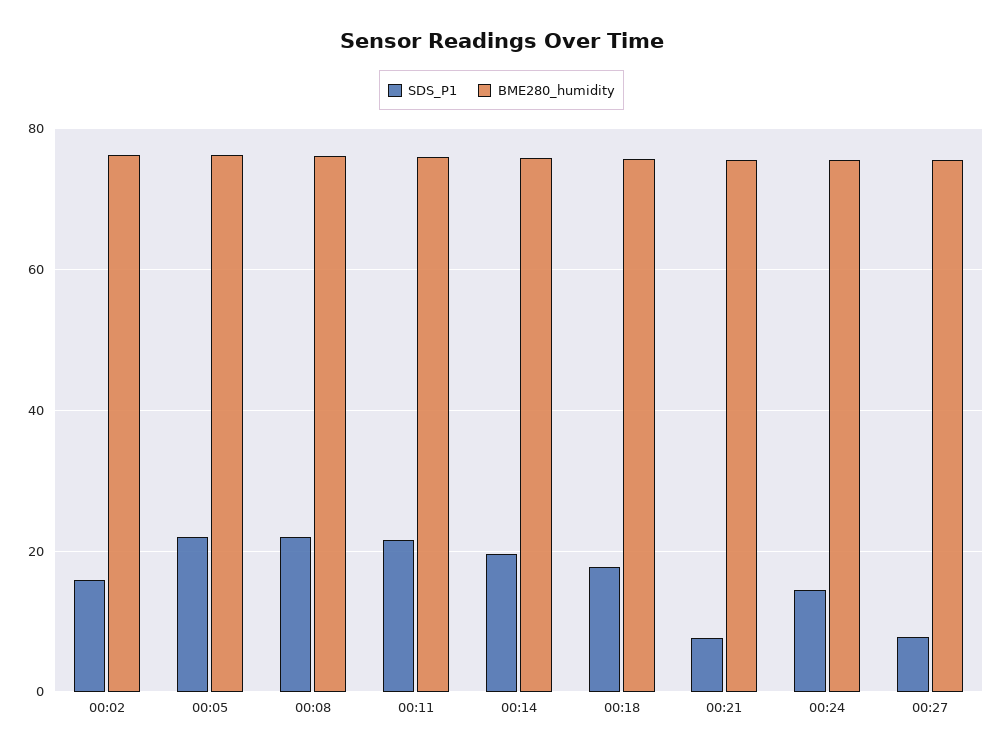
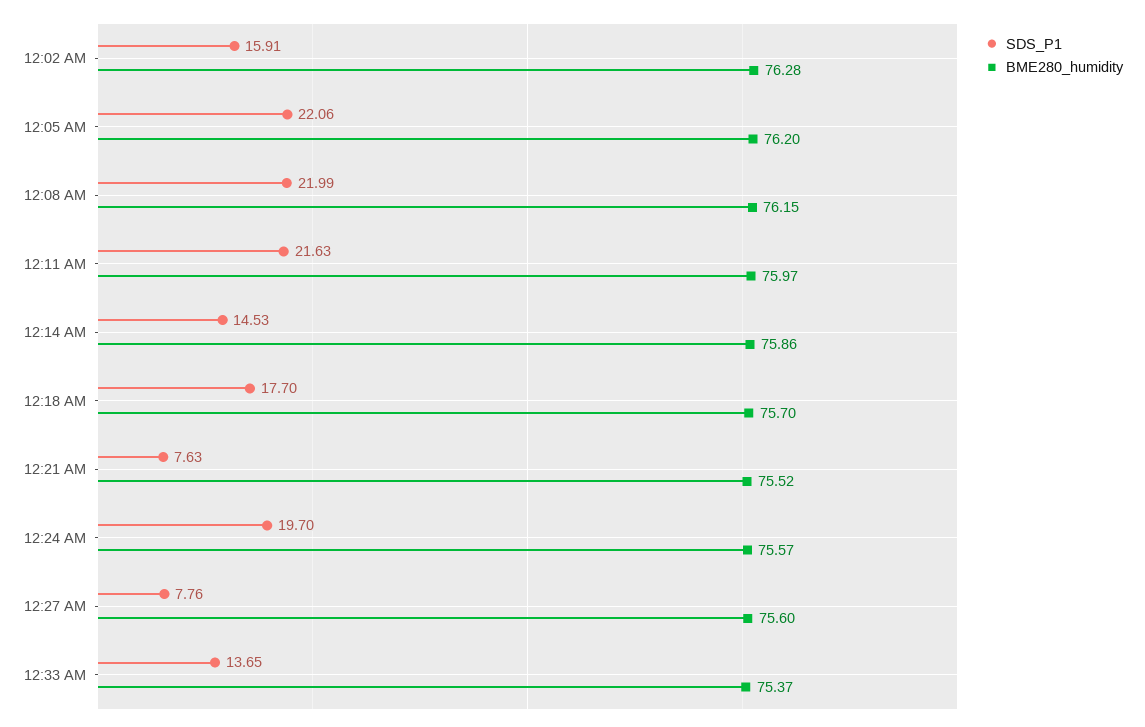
SDS_P1, 00:14: 20 -> 14.53
SDS_P1, 00:24: 14 -> 19.7
SDS_P1, 12:33 AM: none -> 13.65
BME280_humidity, 12:33 AM: none -> 75.37

